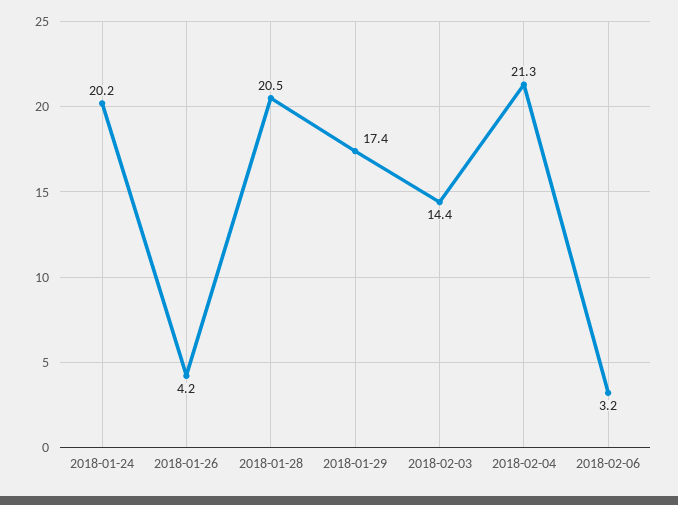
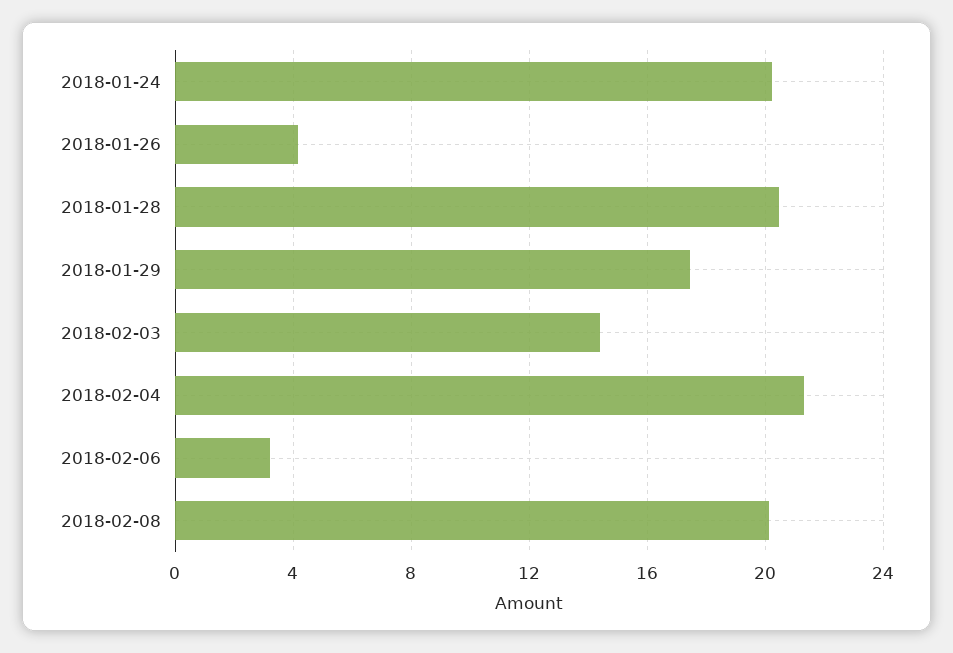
2018-02-08: none -> 20

